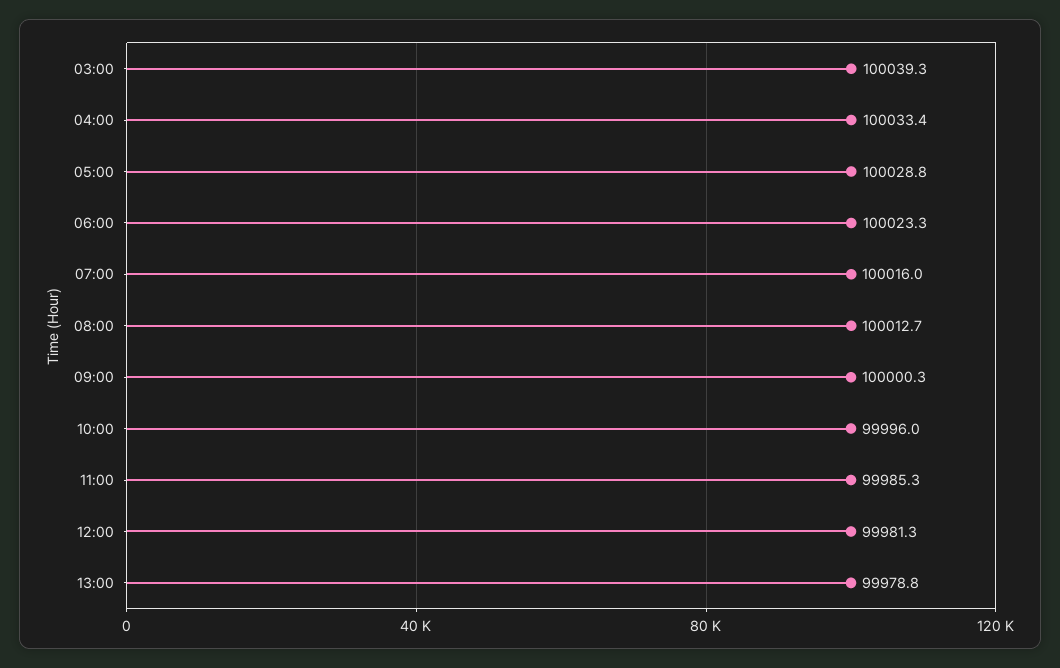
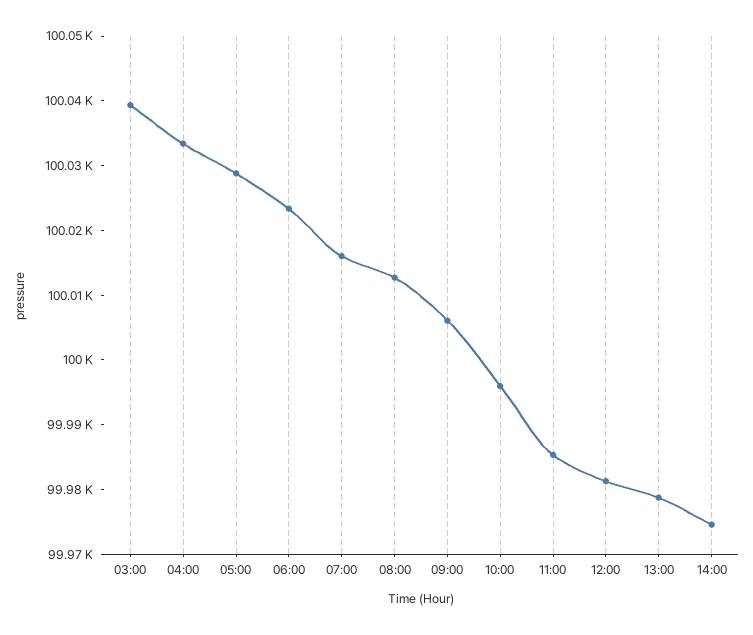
09:00: 100000.3 -> 100006
14:00: none -> 99974

